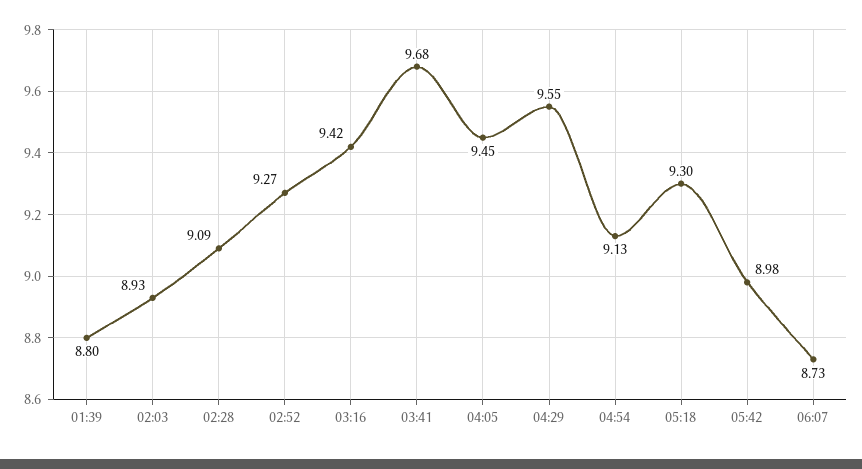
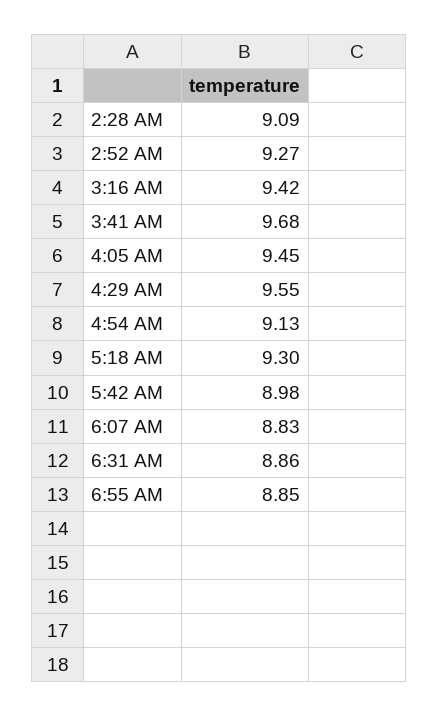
01:39: 8.8 -> none
02:03: 8.93 -> none
06:07: 8.73 -> 8.83
6:31 AM: none -> 8.86
6:55 AM: none -> 8.85

